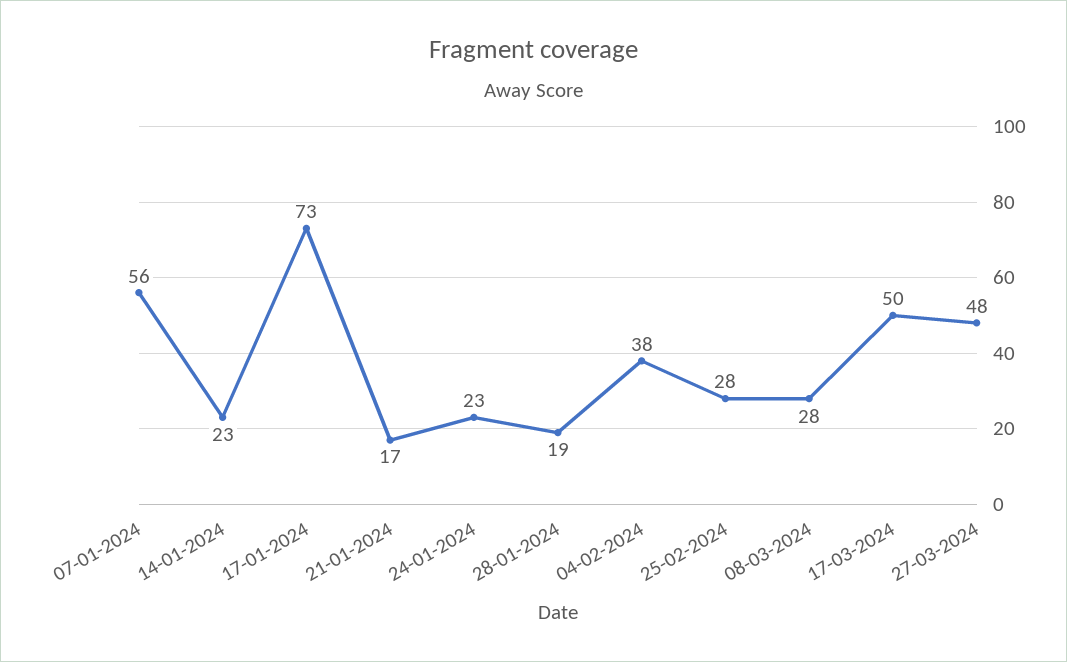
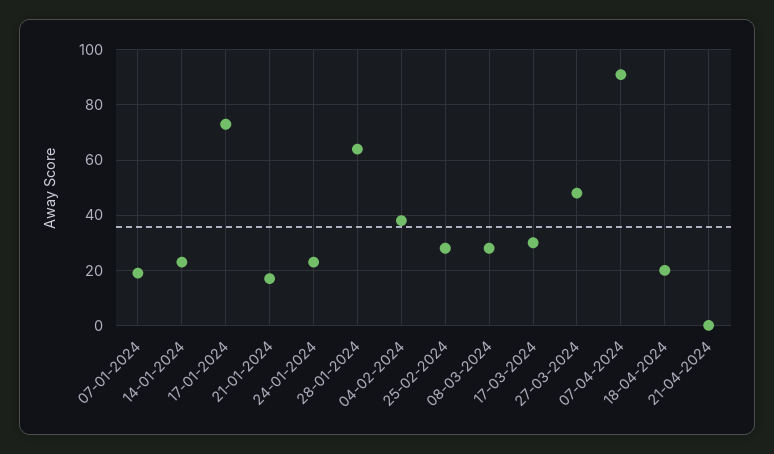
07-01-2024: 56 -> 20
28-01-2024: 19 -> 65
17-03-2024: 50 -> 30
07-04-2024: none -> 90
18-04-2024: none -> 20
21-04-2024: none -> 0

